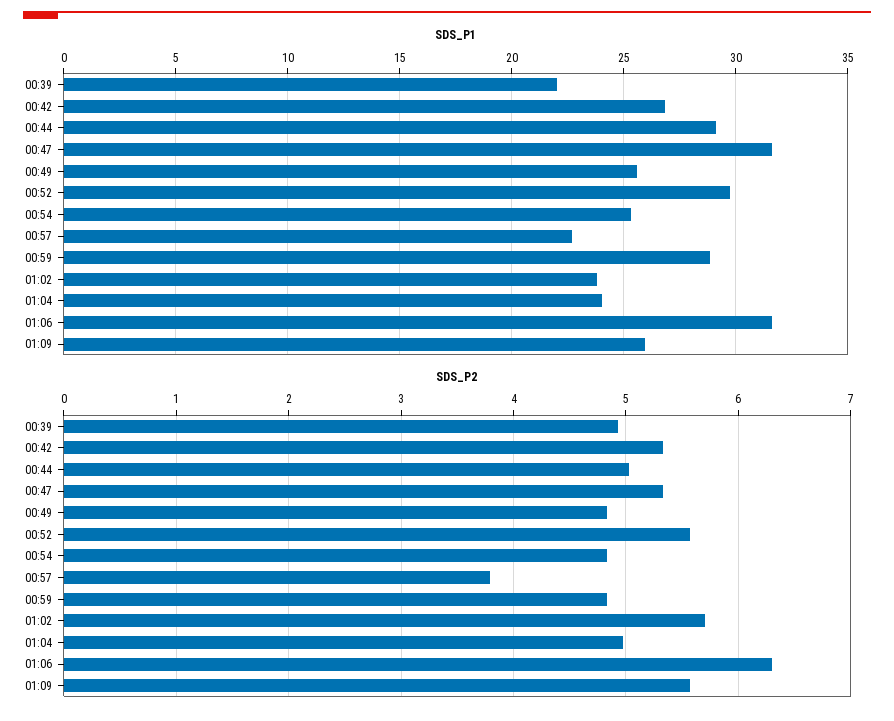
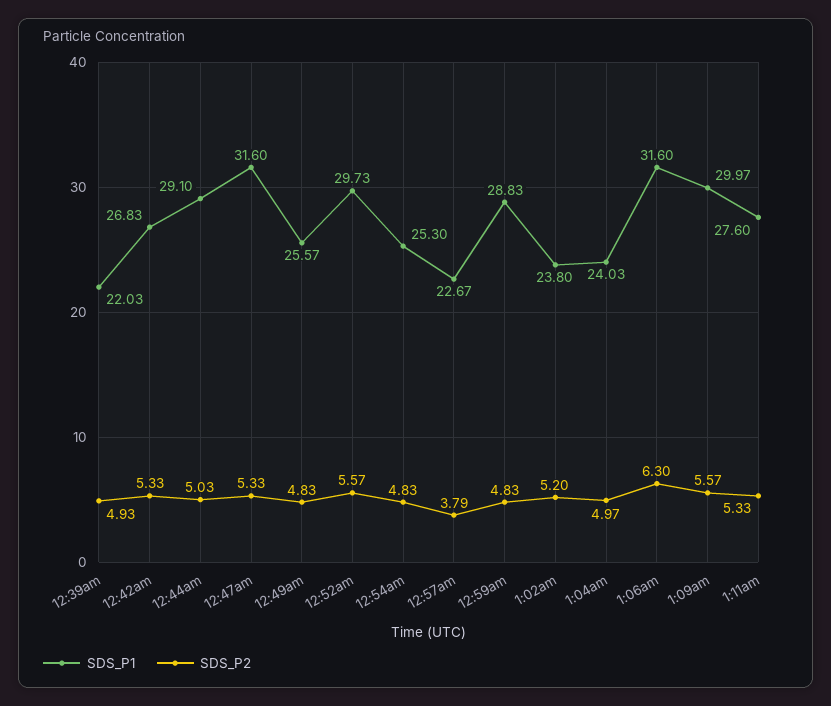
SDS_P1, 01:09: 26 -> 29.97
SDS_P2, 01:02: 5.7 -> 5.2
SDS_P1, 1:11am: none -> 27.6
SDS_P2, 1:11am: none -> 5.33

